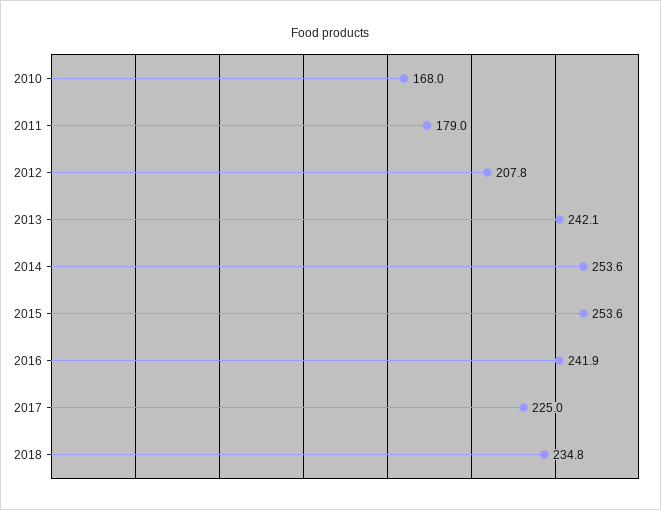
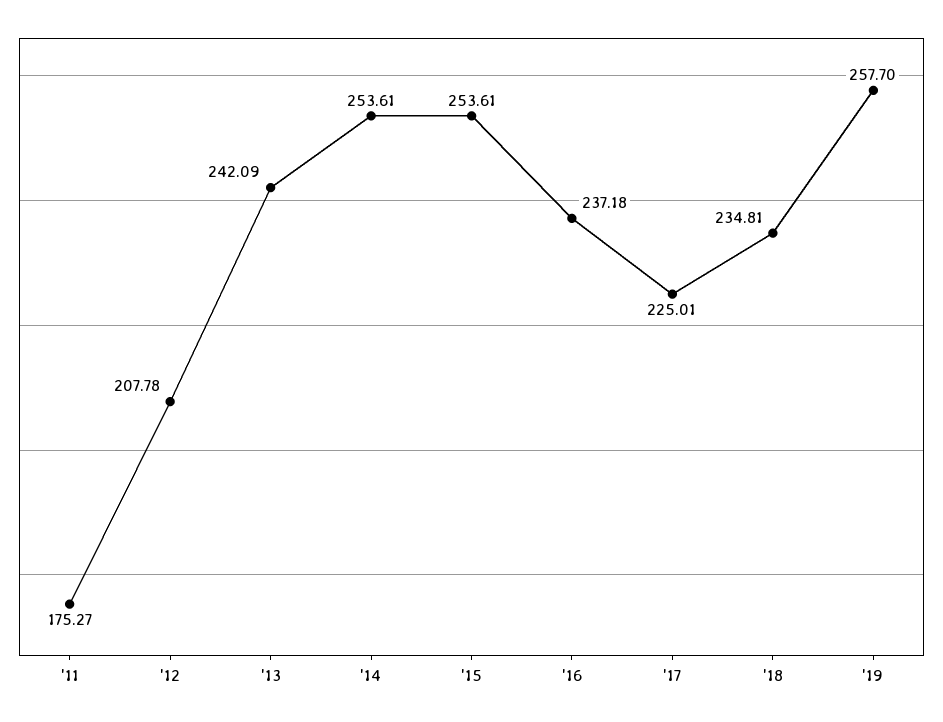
2010: 168 -> none
2011: 179 -> 175.27
2016: 241.9 -> 237.18
'19: none -> 257.7

